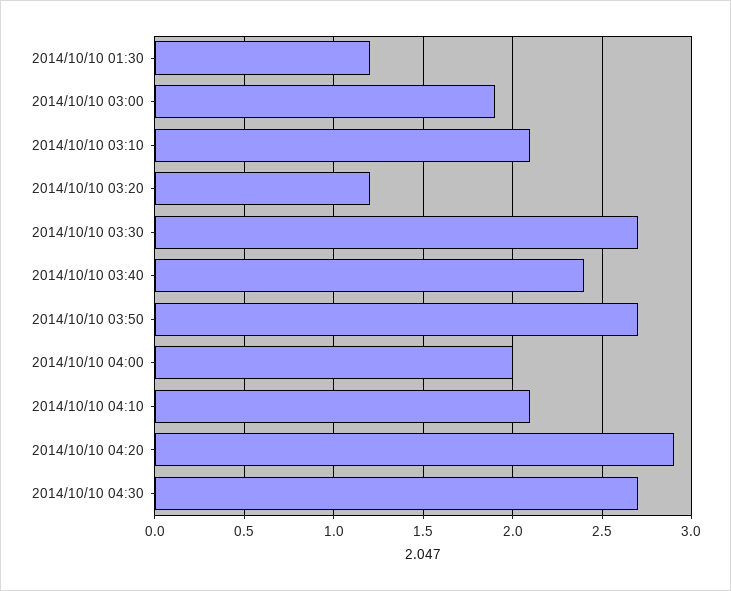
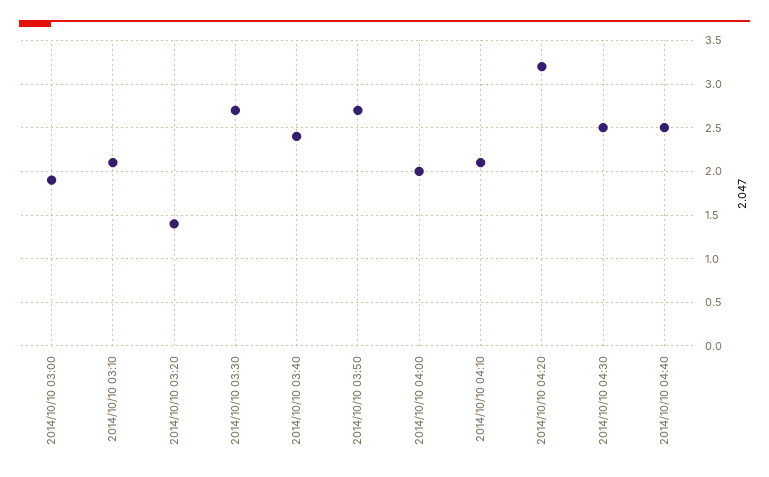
2014/10/10 01:30: 1.2 -> none
2014/10/10 03:20: 1.2 -> 1.4
2014/10/10 04:20: 2.9 -> 3.2
2014/10/10 04:30: 2.7 -> 2.5
2014/10/10 04:40: none -> 2.5

